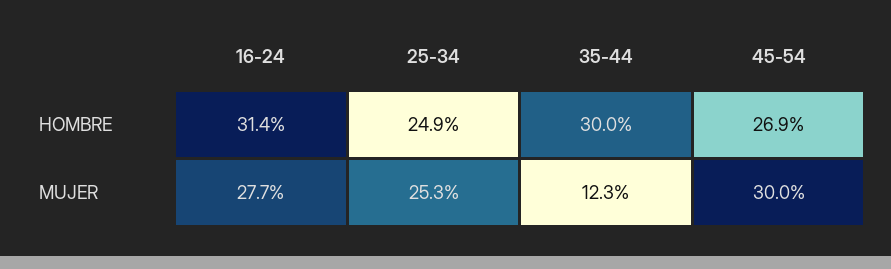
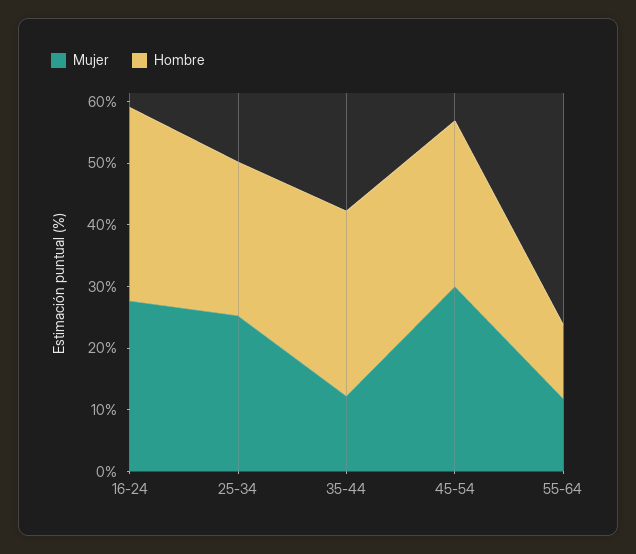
MUJER, 55-64: none -> 12
HOMBRE, 55-64: none -> 12

